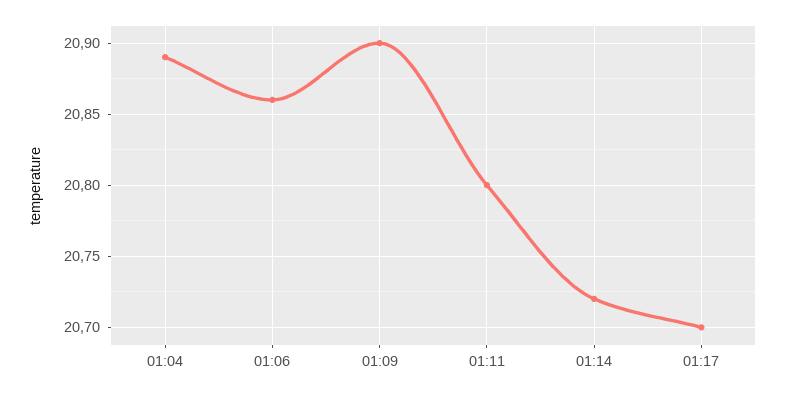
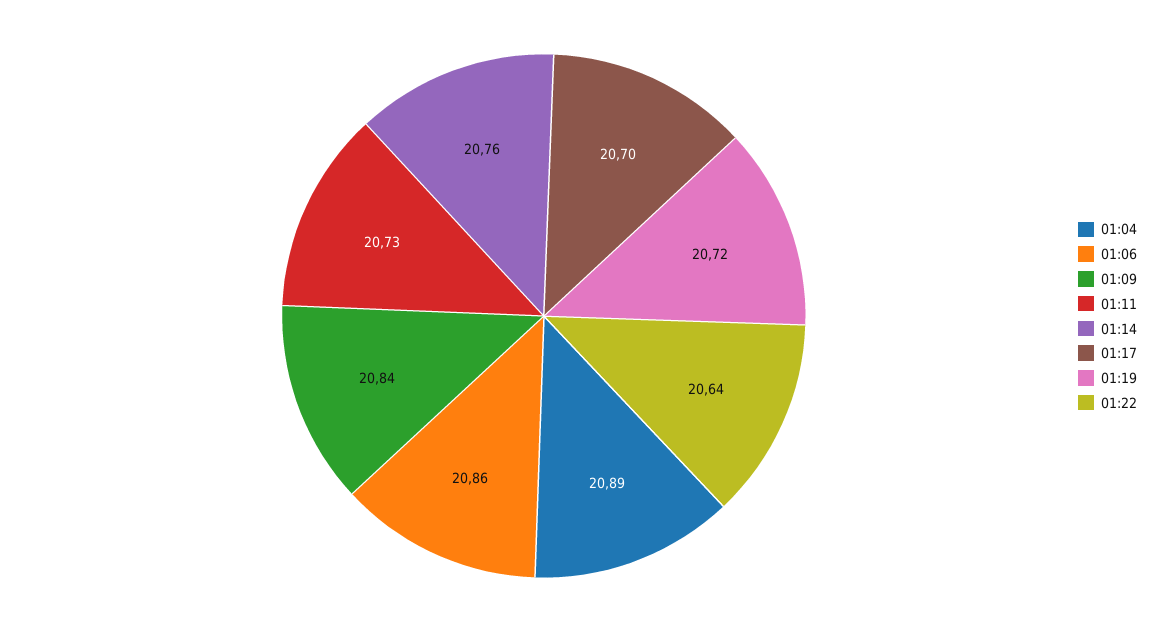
01:09: 20.9 -> 20.84
01:11: 20.8 -> 20.73
01:14: 20.72 -> 20.76
01:19: none -> 20.72
01:22: none -> 20.64

